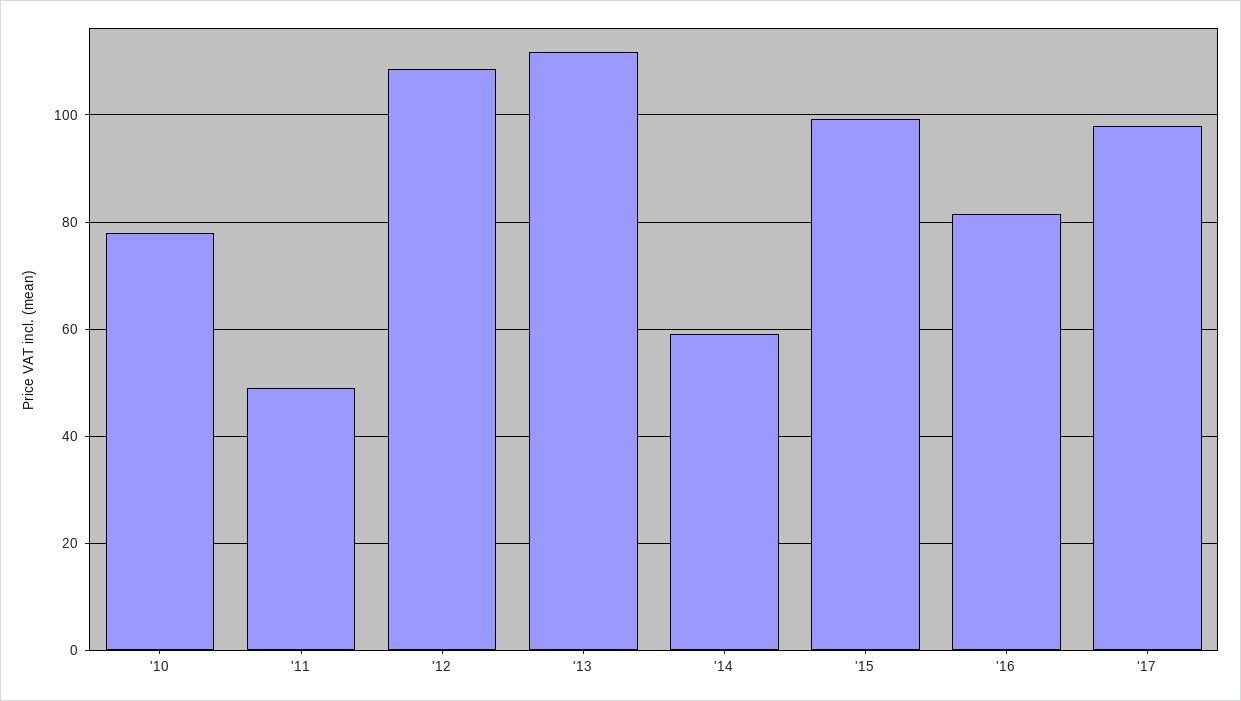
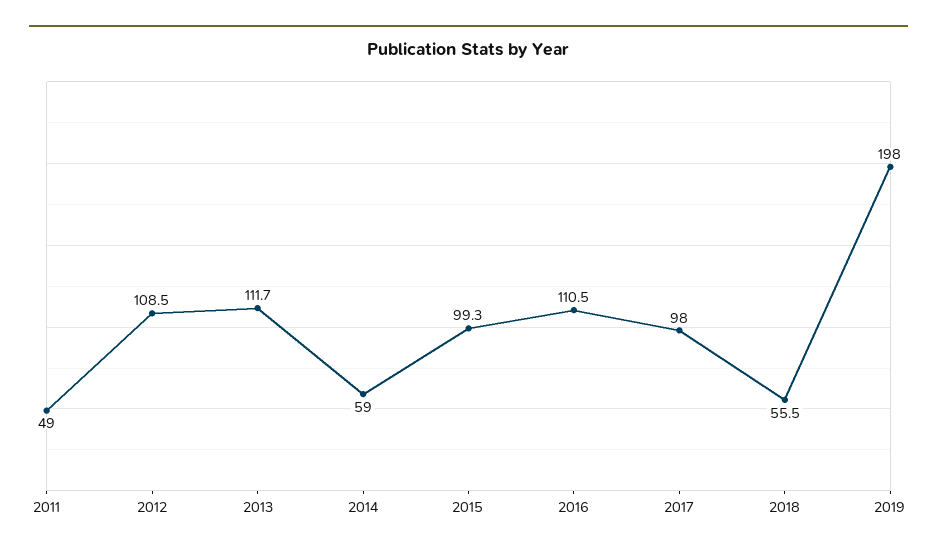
'10: 78 -> none
'16: 82 -> 110.5
2018: none -> 55.5
2019: none -> 198

